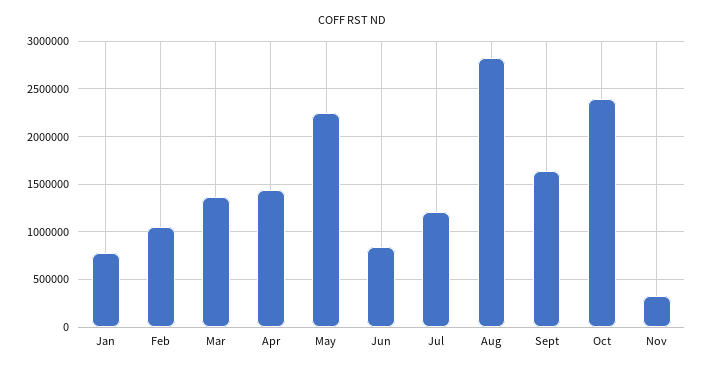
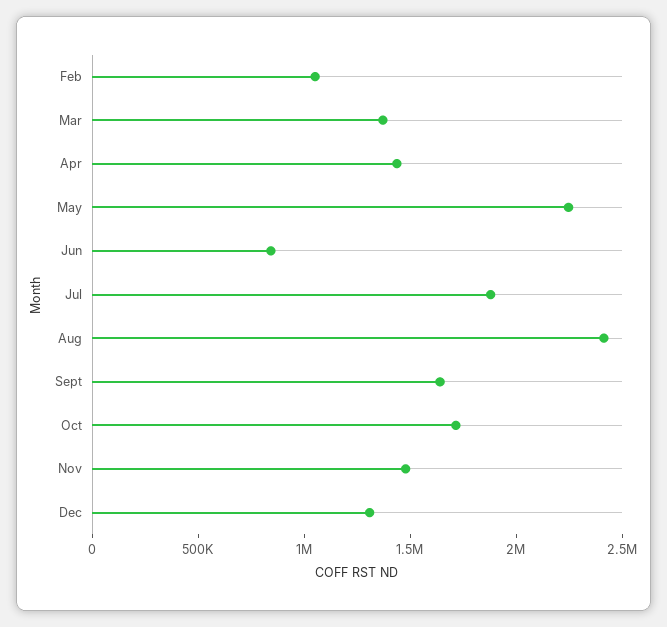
Jan: 800000 -> none
Jul: 1200000 -> 1900000
Aug: 2800000 -> 2400000
Oct: 2400000 -> 1700000
Nov: 300000 -> 1500000
Dec: none -> 1300000

